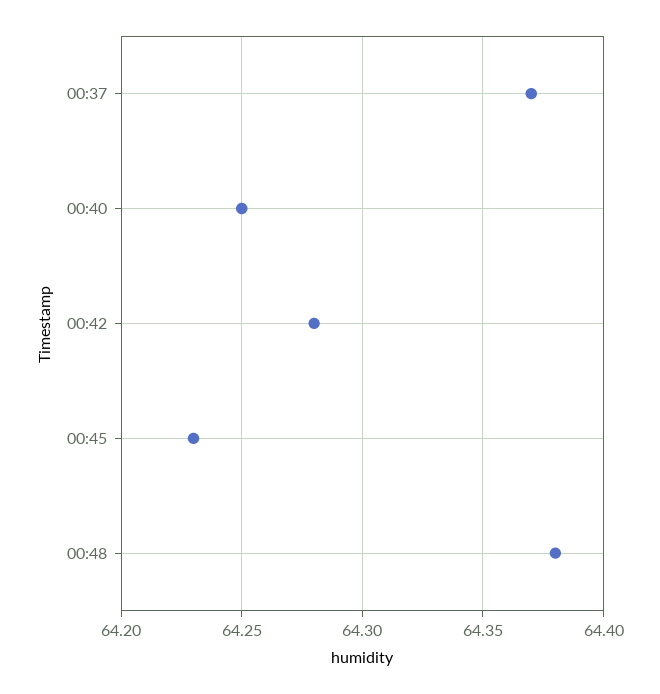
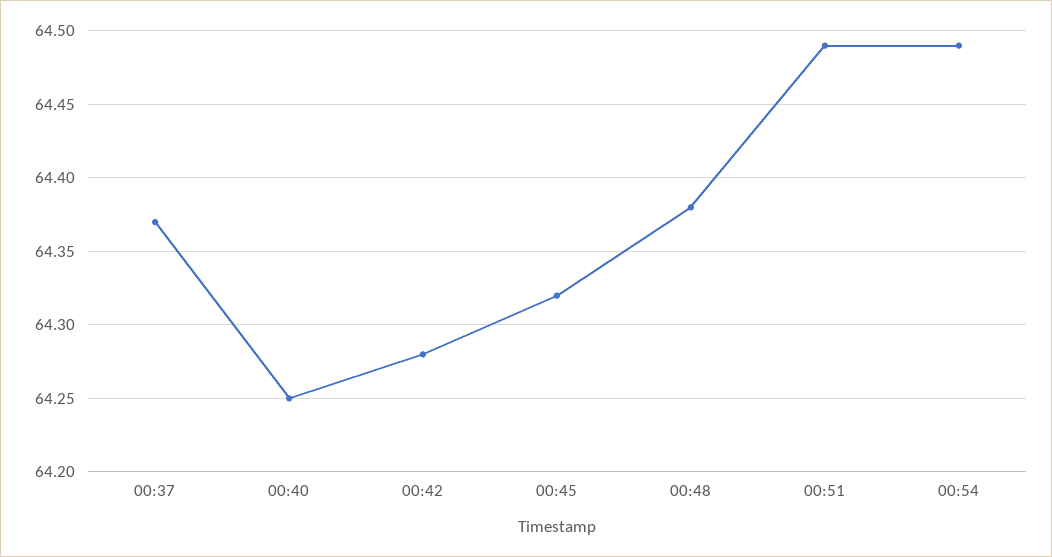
00:45: 64.23 -> 64.32
00:51: none -> 64.49
00:54: none -> 64.49

